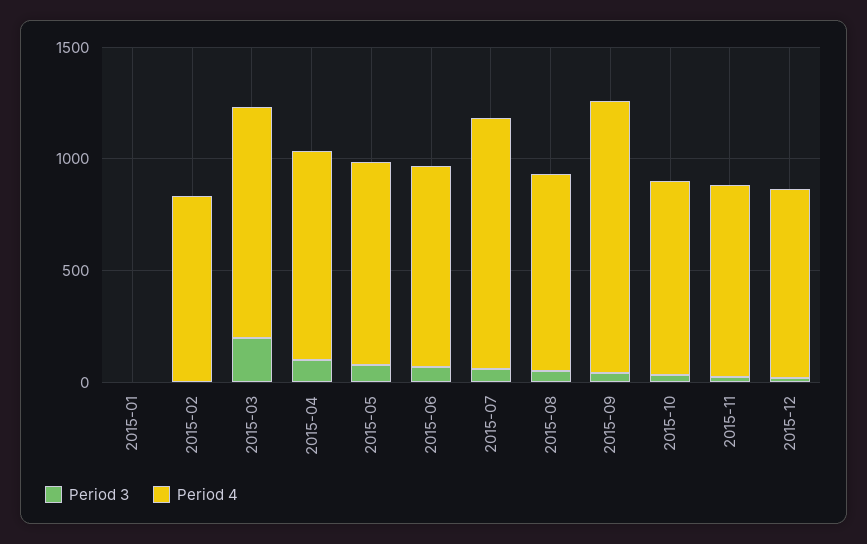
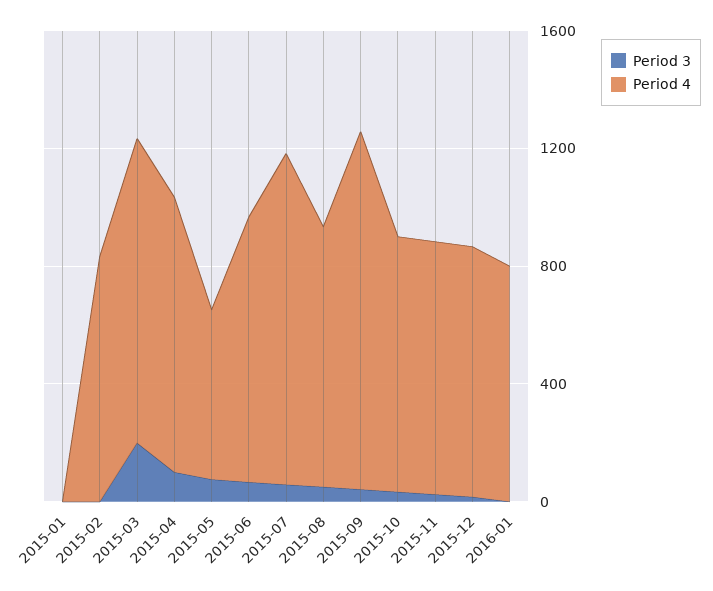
Period 4, 2015-05: 900 -> 600
Period 3, 2016-01: none -> 0
Period 4, 2016-01: none -> 800

